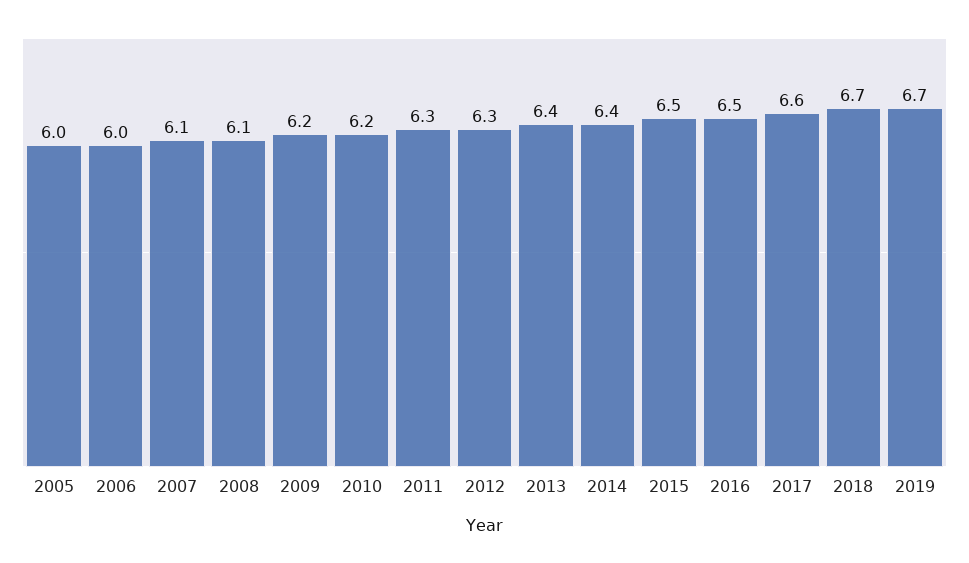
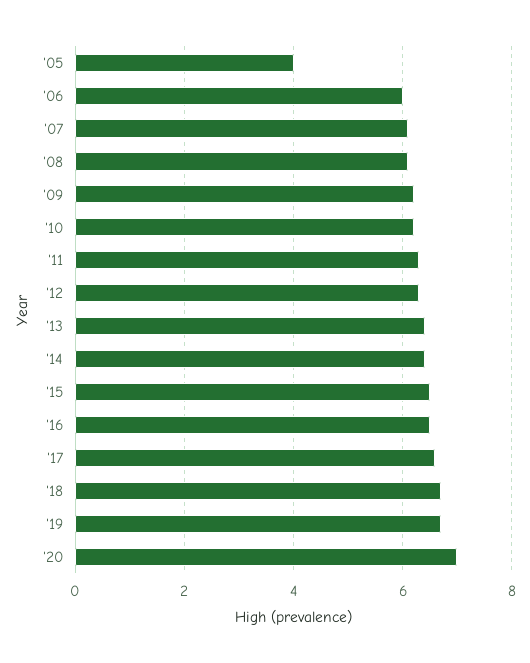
2005: 6 -> 4
'20: none -> 7

